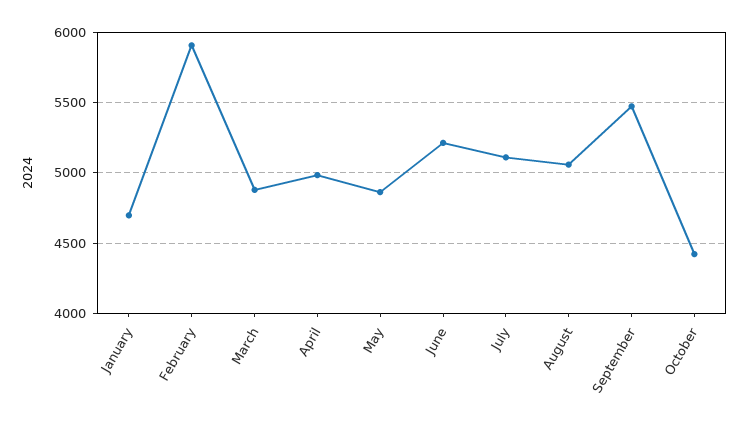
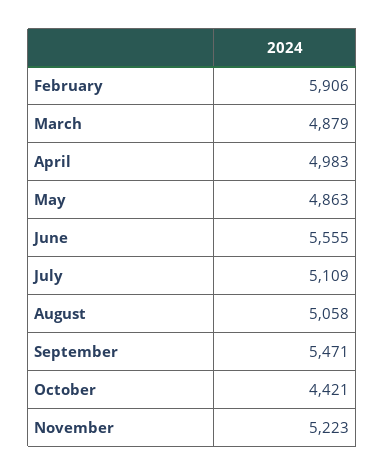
January: 4700 -> none
June: 5200 -> 5555
November: none -> 5223

